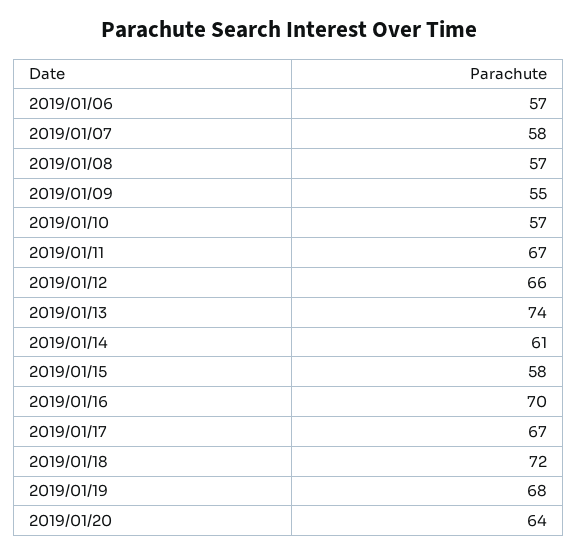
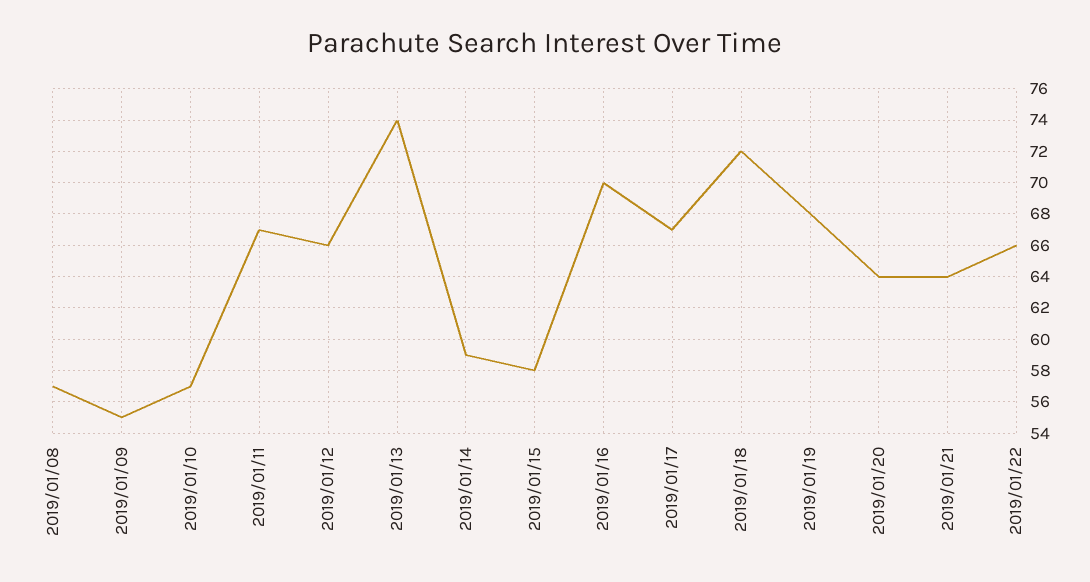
2019/01/06: 57 -> none
2019/01/07: 58 -> none
2019/01/14: 61 -> 59
2019/01/21: none -> 64
2019/01/22: none -> 66

